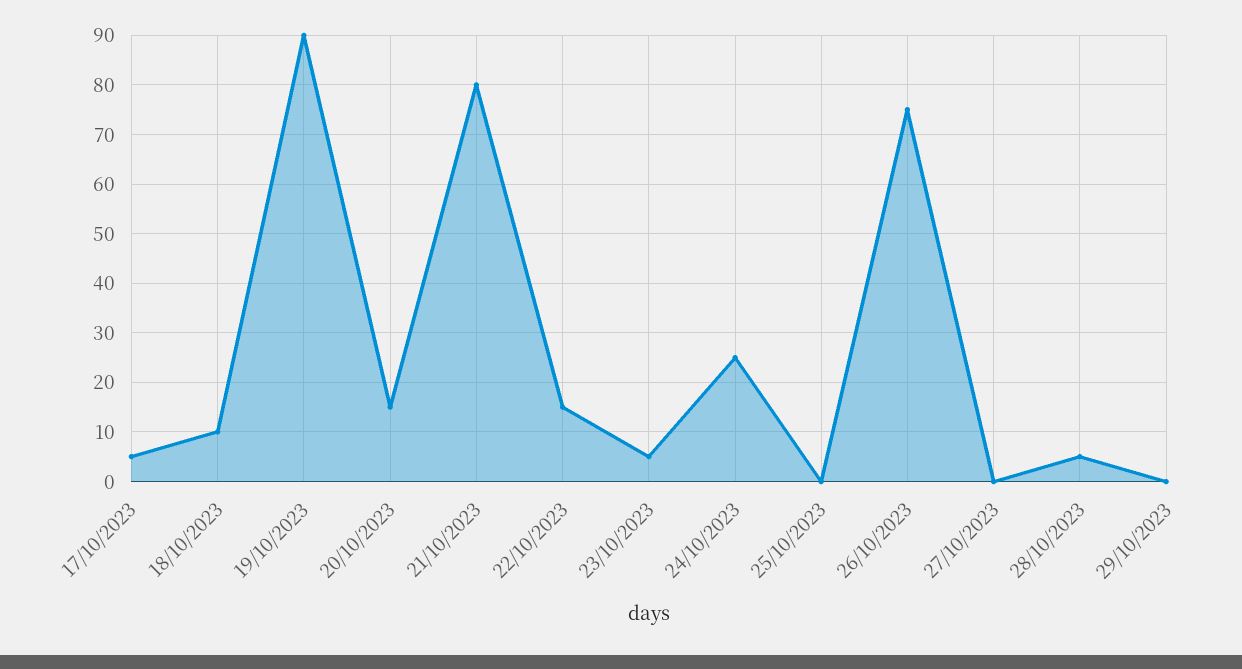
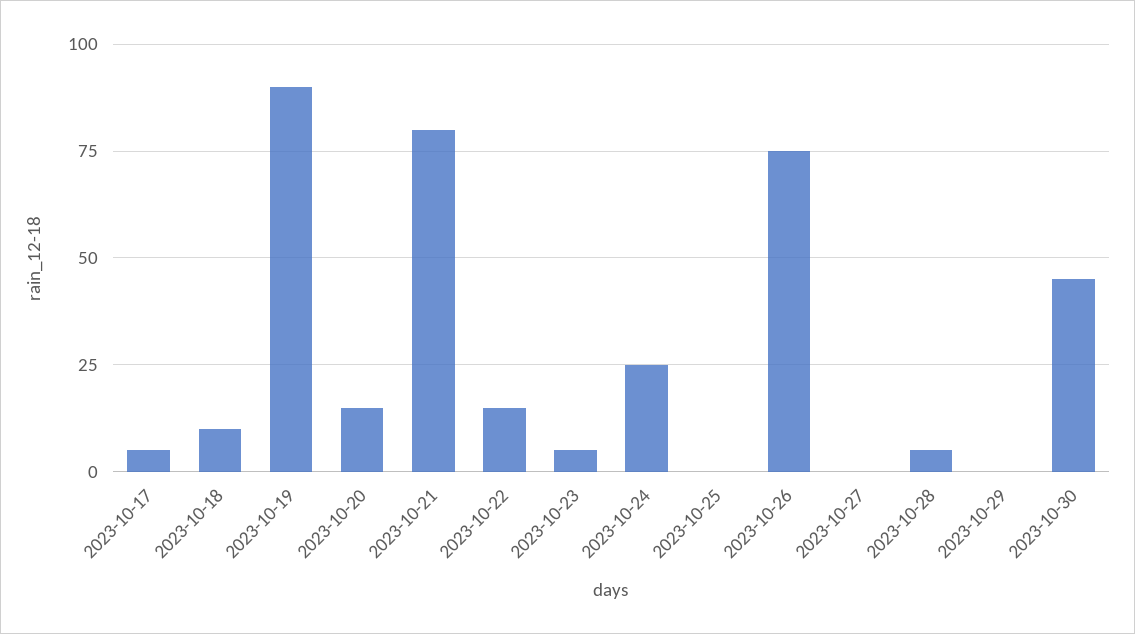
2023-10-30: none -> 45

